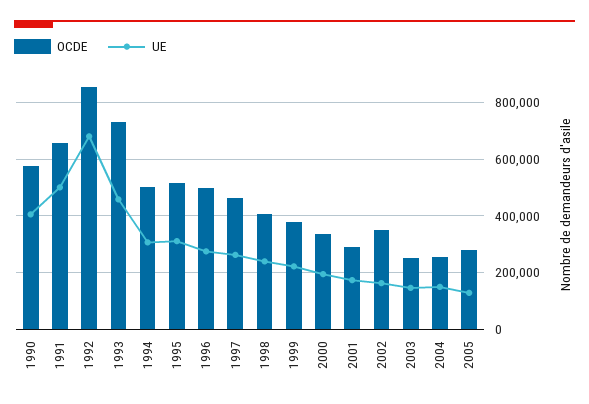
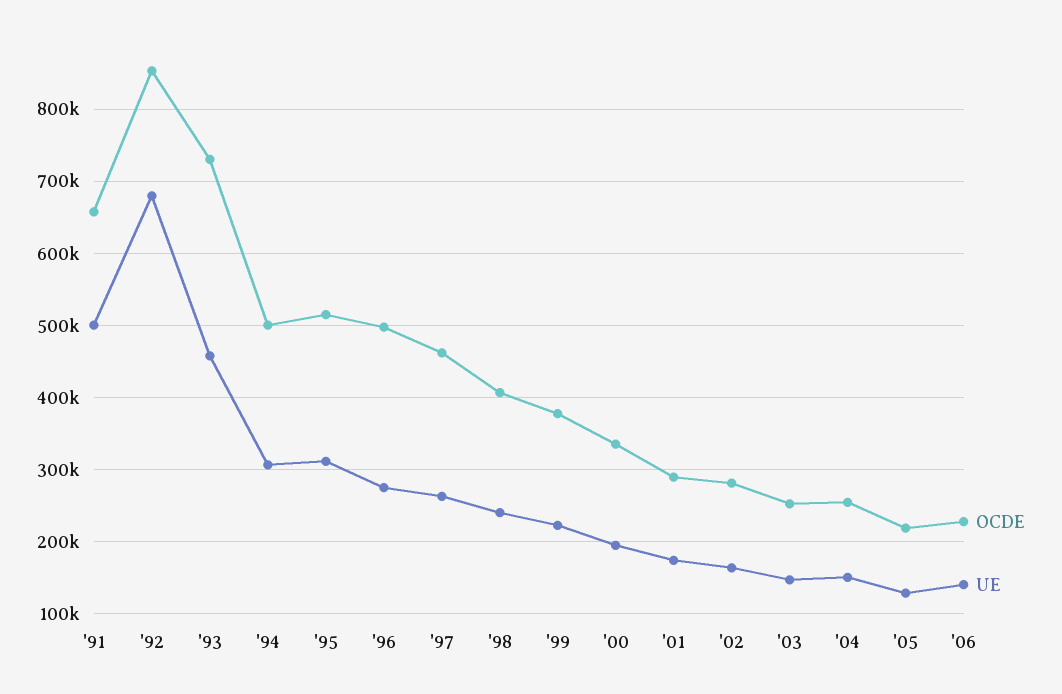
OCDE, 1990: 575000 -> none
UE, 1990: 400000 -> none
OCDE, 2002: 350000 -> 280000
OCDE, 2005: 275000 -> 220000
OCDE, '06: none -> 230000
UE, '06: none -> 140000

